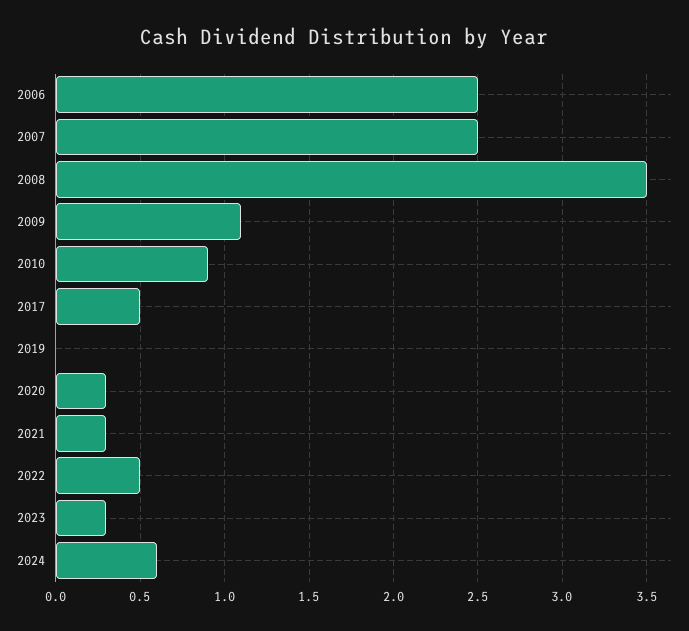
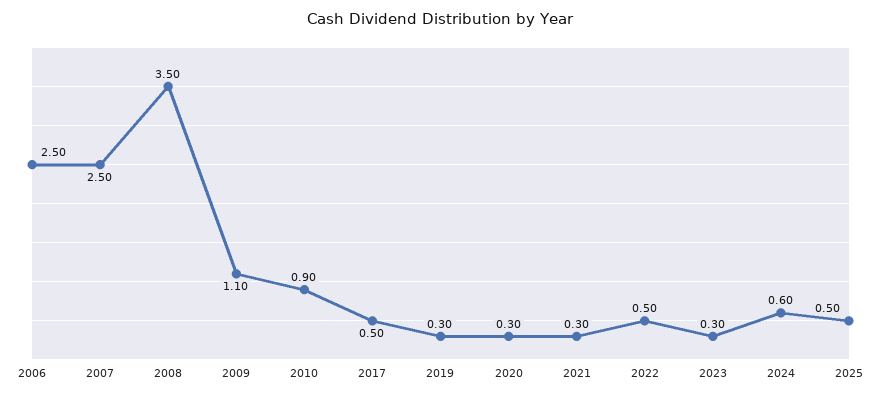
2019: 0 -> 0.3
2025: none -> 0.5

